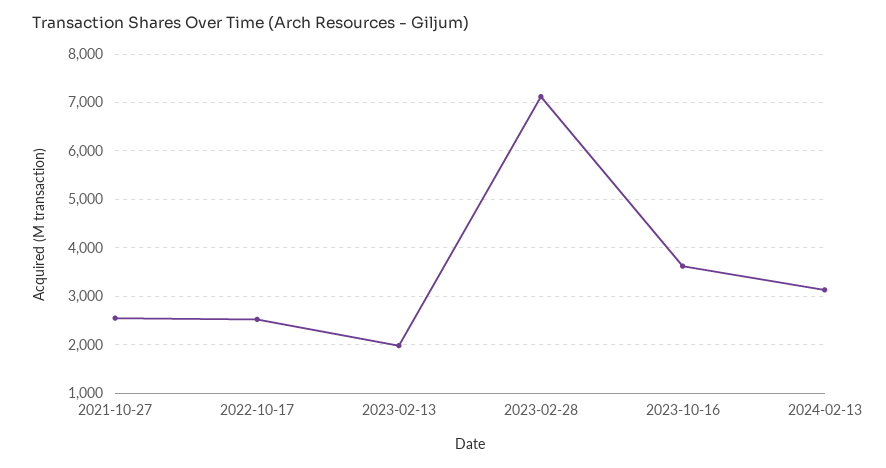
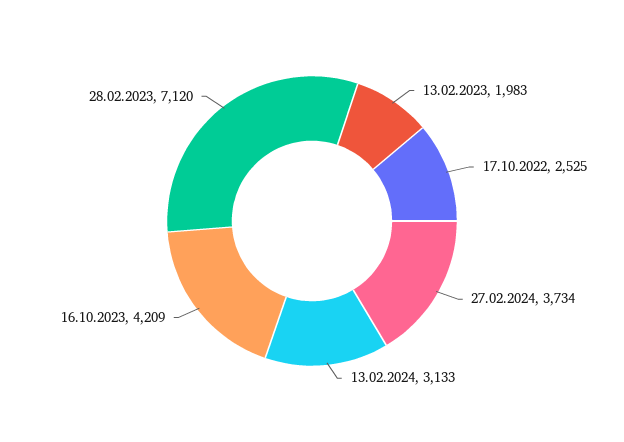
2021-10-27: 2600 -> none
2023-10-16: 3600 -> 4209
27.02.2024: none -> 3734

